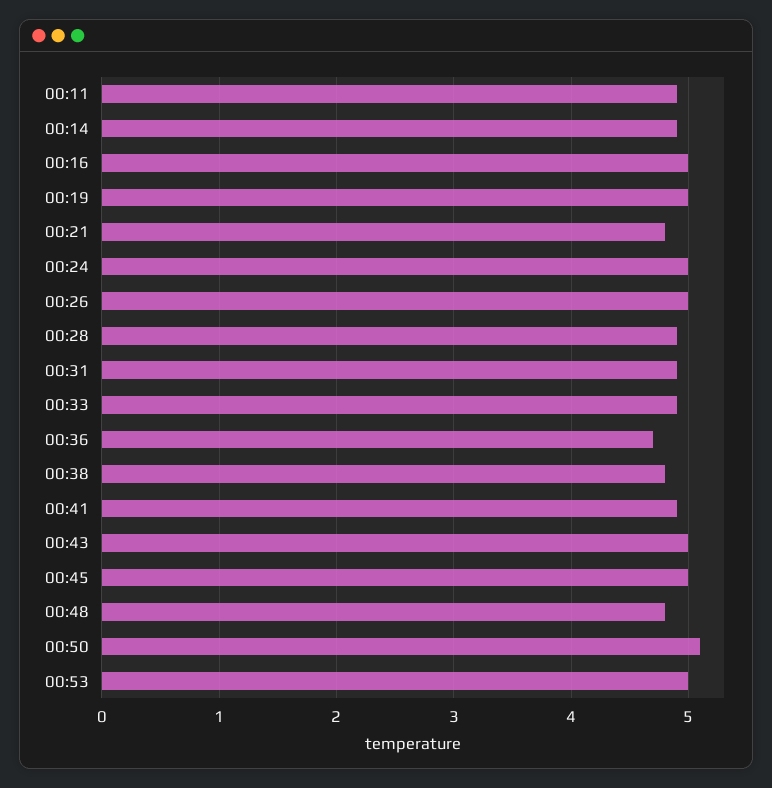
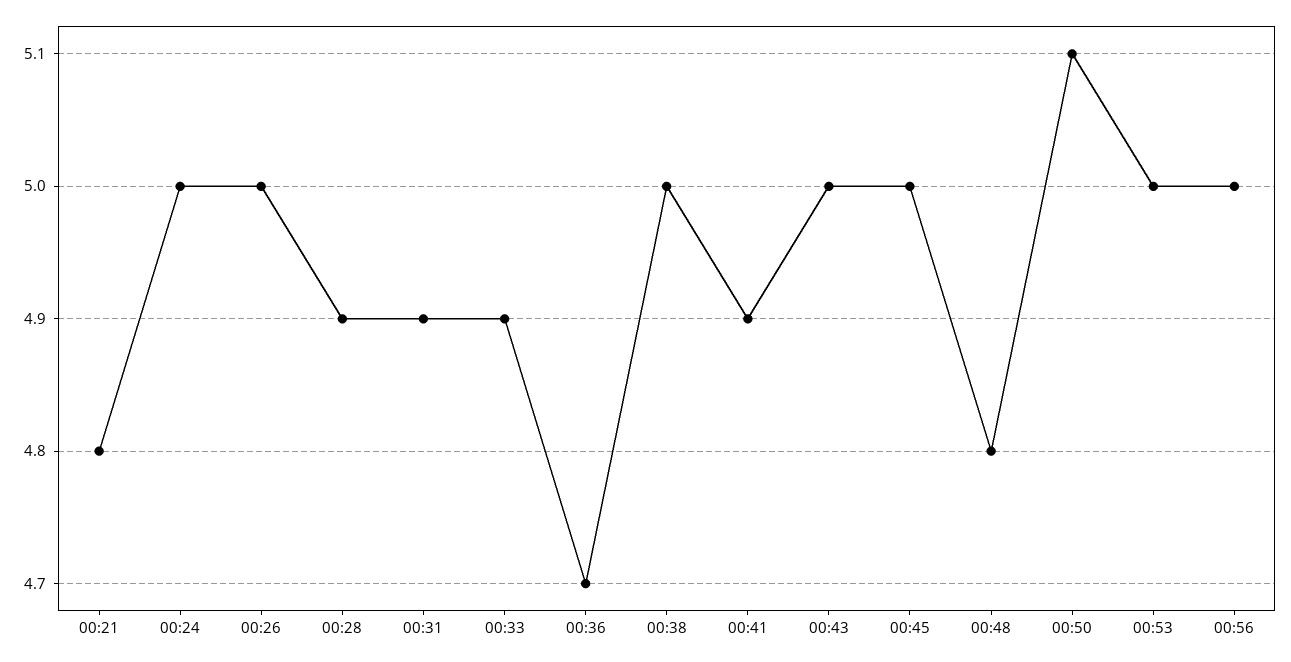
00:11: 4.9 -> none
00:14: 4.9 -> none
00:16: 5 -> none
00:19: 5 -> none
00:38: 4.8 -> 5
00:56: none -> 5

